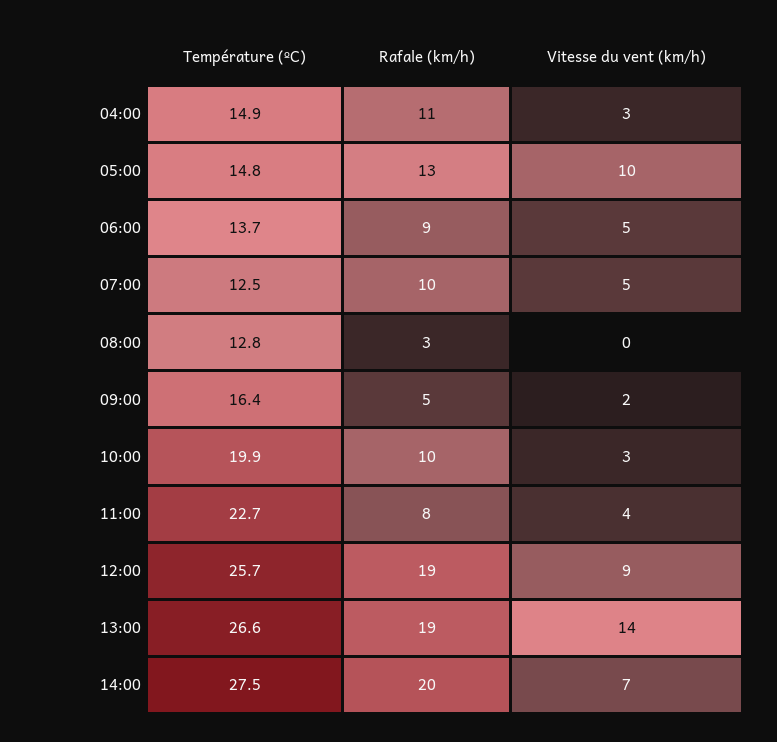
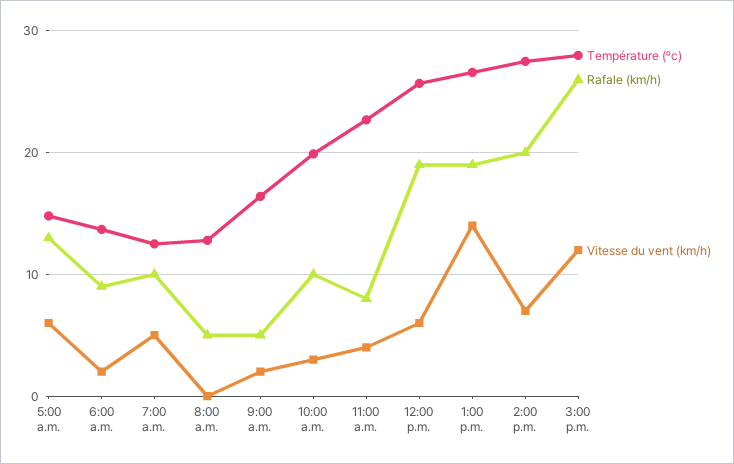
Température (ºC), 04:00: 14.9 -> none
Rafale (km/h), 04:00: 11 -> none
Vitesse du vent (km/h), 04:00: 3 -> none
Vitesse du vent (km/h), 05:00: 10 -> 6
Vitesse du vent (km/h), 06:00: 5 -> 2
Rafale (km/h), 08:00: 3 -> 5
Vitesse du vent (km/h), 12:00: 9 -> 6
Température (ºC), 3:00 p.m.: none -> 28
Rafale (km/h), 3:00 p.m.: none -> 26
Vitesse du vent (km/h), 3:00 p.m.: none -> 12

